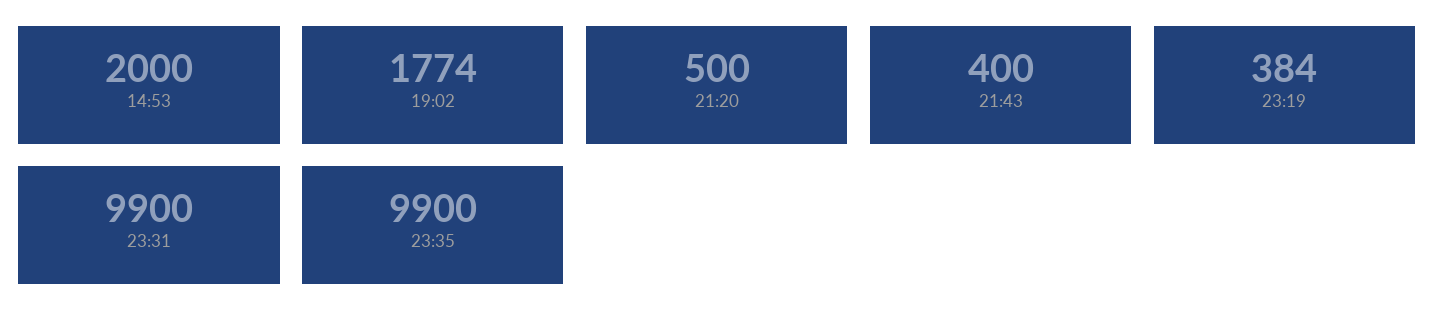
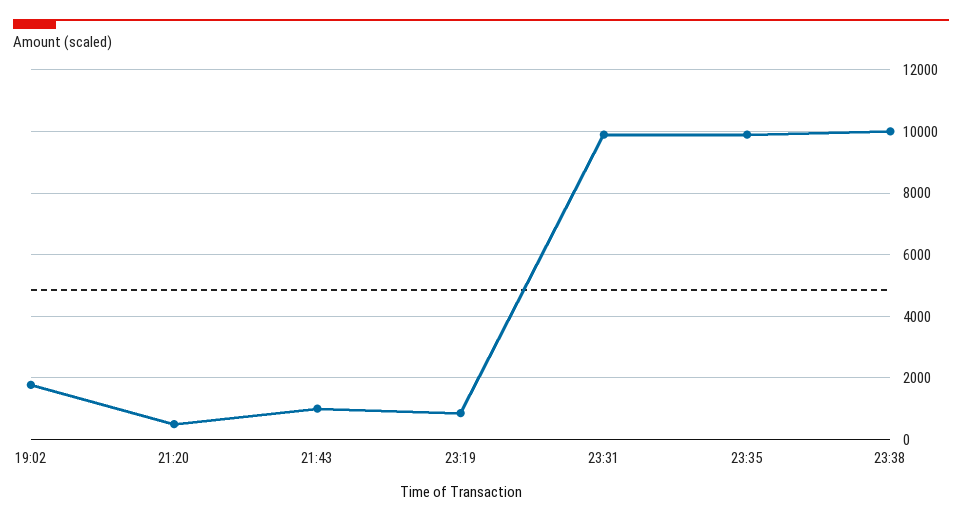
14:53: 2000 -> none
21:43: 400 -> 1000
23:19: 384 -> 800
23:38: none -> 10000

